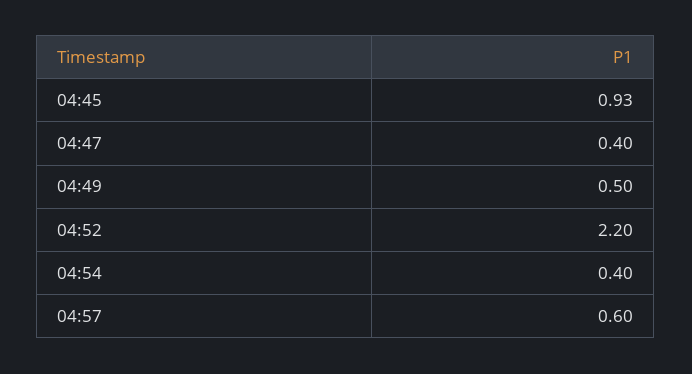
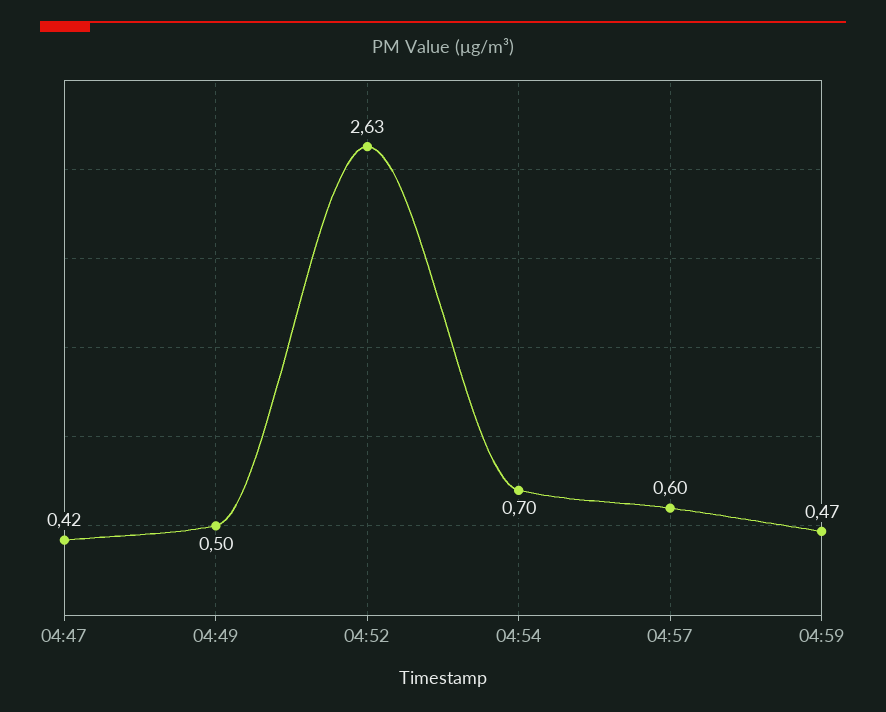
04:45: 0.93 -> none
04:47: 0.4 -> 0.42
04:52: 2.2 -> 2.63
04:54: 0.4 -> 0.7
04:59: none -> 0.47

